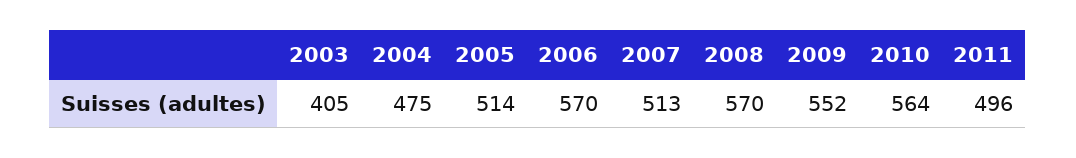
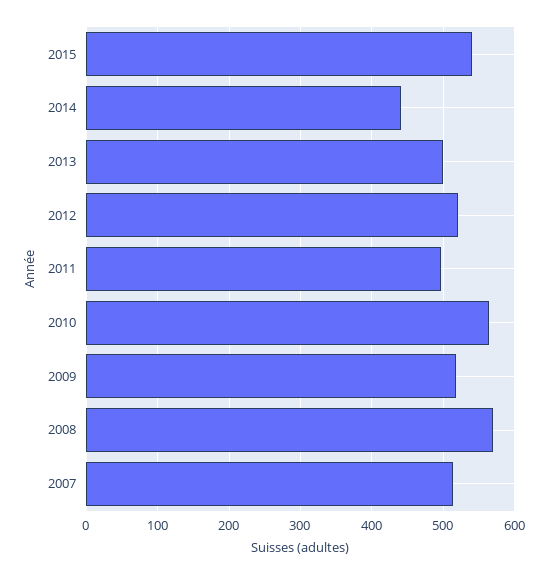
2003: 405 -> none
2004: 475 -> none
2005: 514 -> none
2006: 570 -> none
2009: 552 -> 520
2015: none -> 540
2014: none -> 440
2013: none -> 500
2012: none -> 520

